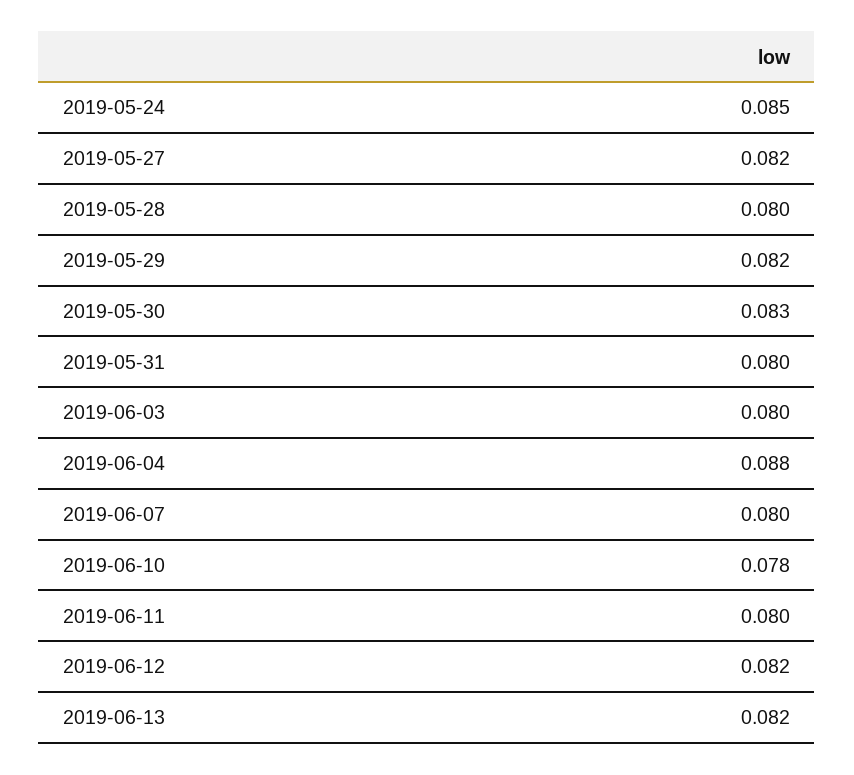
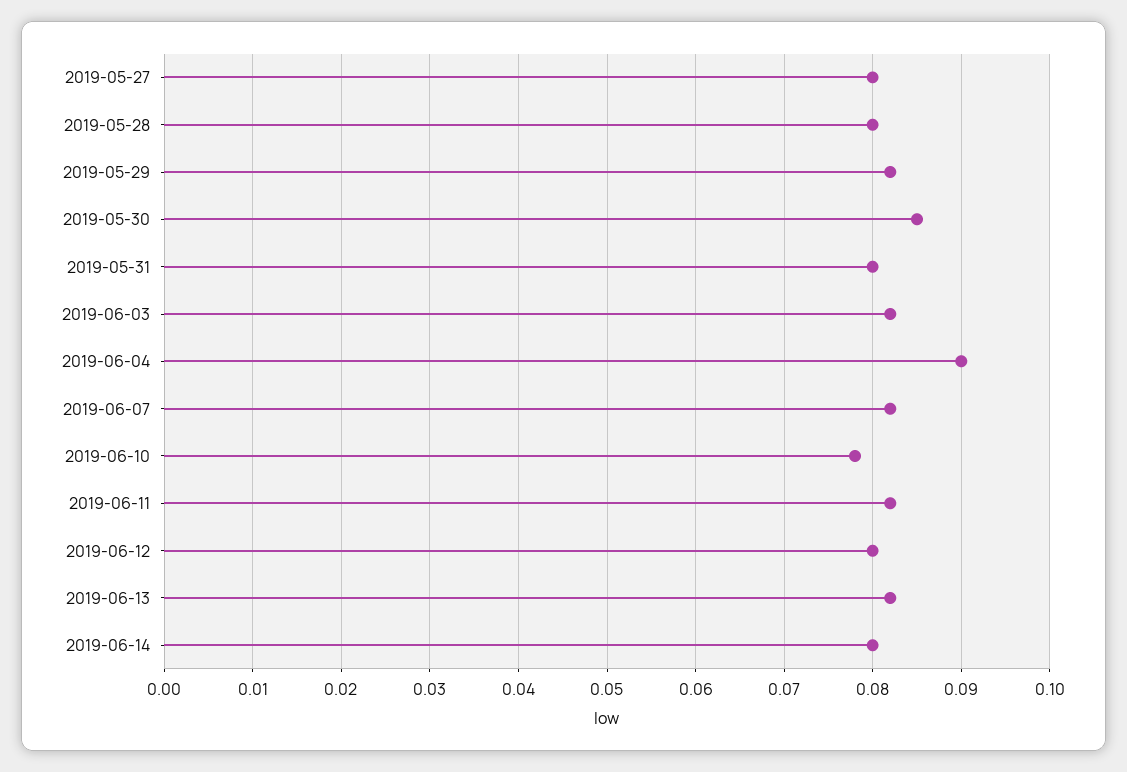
2019-05-24: 0.085 -> none
2019-05-27: 0.082 -> 0.08
2019-05-30: 0.083 -> 0.085
2019-06-03: 0.08 -> 0.082
2019-06-04: 0.088 -> 0.09
2019-06-07: 0.08 -> 0.082
2019-06-11: 0.08 -> 0.082
2019-06-12: 0.082 -> 0.08
2019-06-14: none -> 0.08

